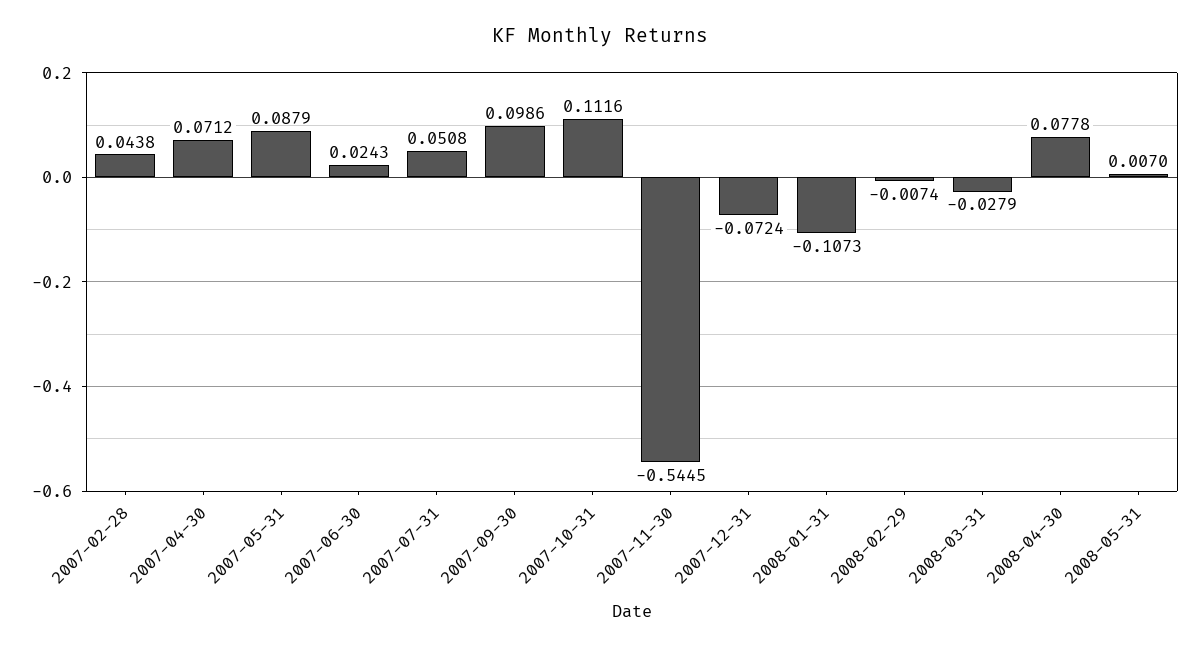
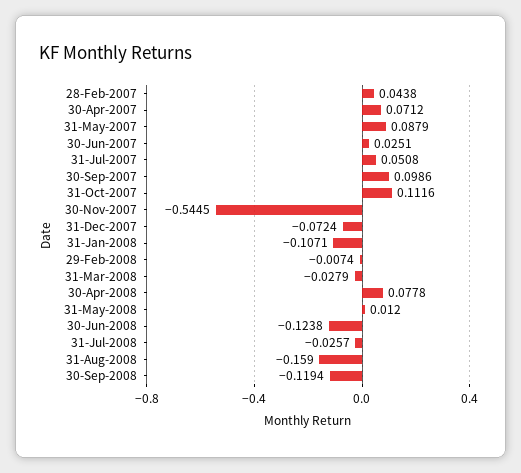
2007-06-30: 0.0243 -> 0.0251
2008-01-31: -0.1073 -> -0.1071
2008-05-31: 0.007 -> 0.012
30-Jun-2008: none -> -0.1238
31-Jul-2008: none -> -0.0257
31-Aug-2008: none -> -0.159
30-Sep-2008: none -> -0.1194

